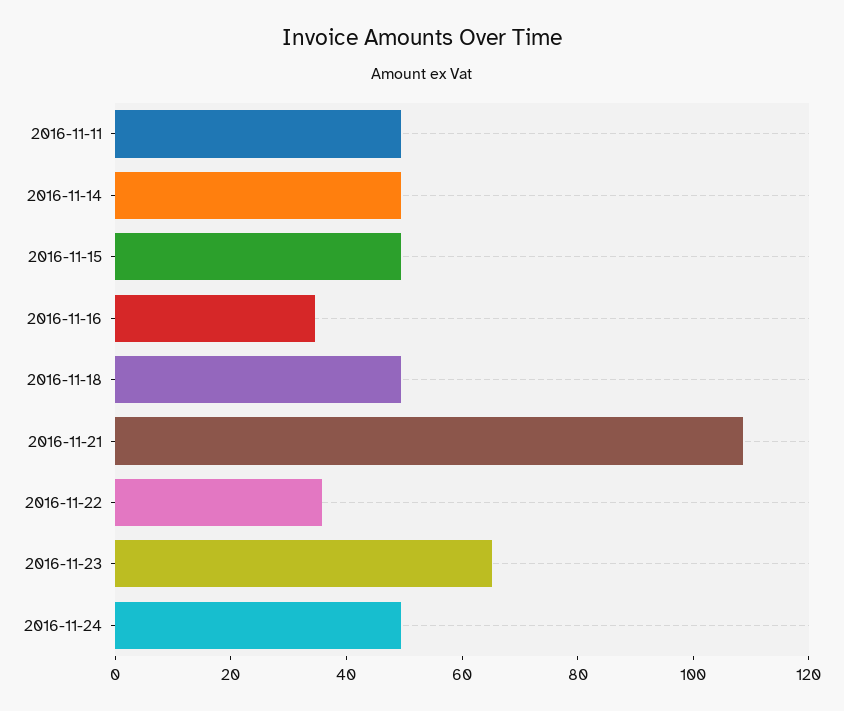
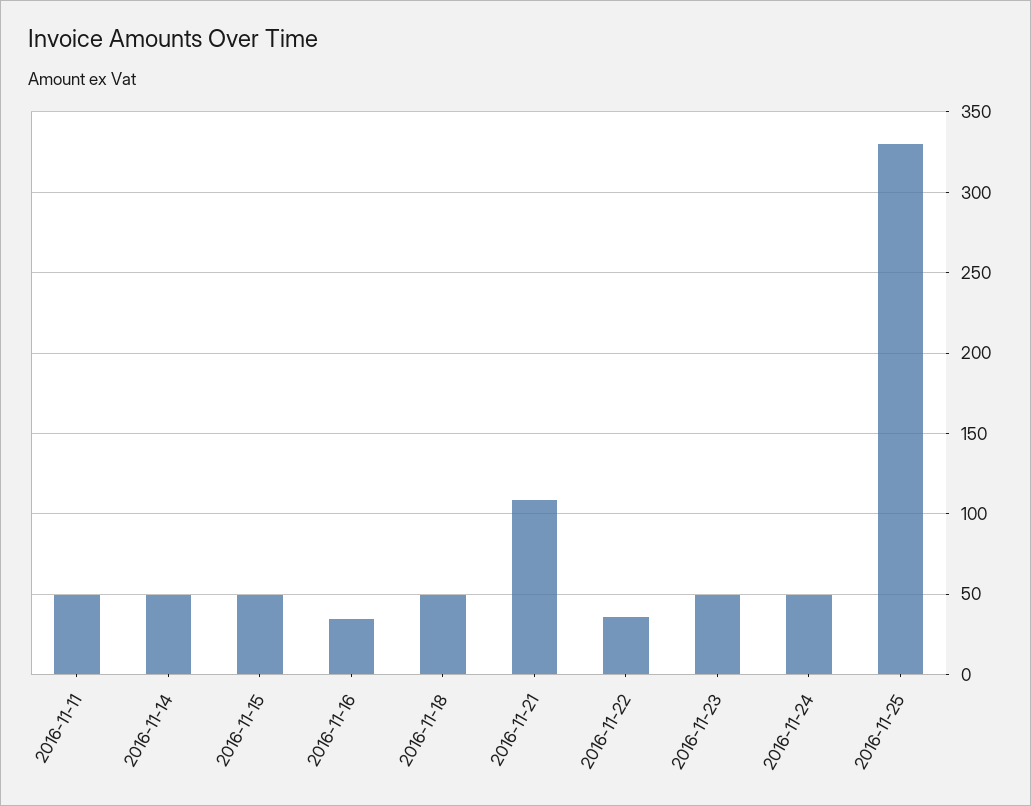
2016-11-23: 65 -> 50
2016-11-25: none -> 330

